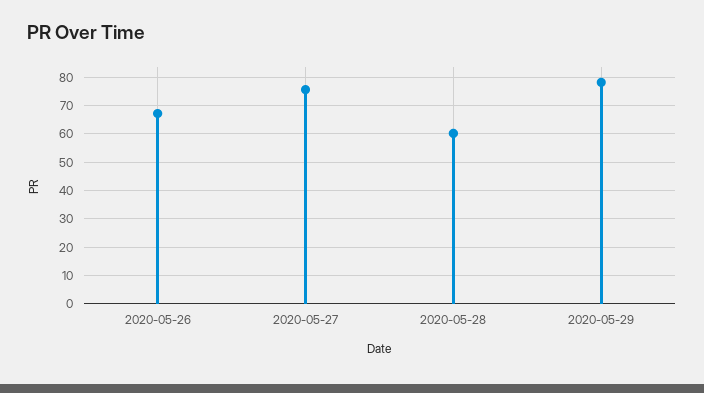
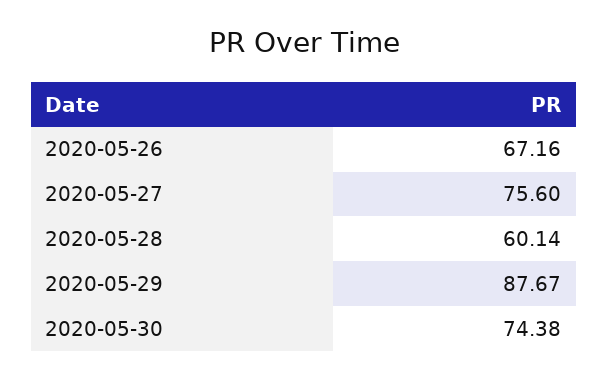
2020-05-29: 77.5 -> 87.67
2020-05-30: none -> 74.38

